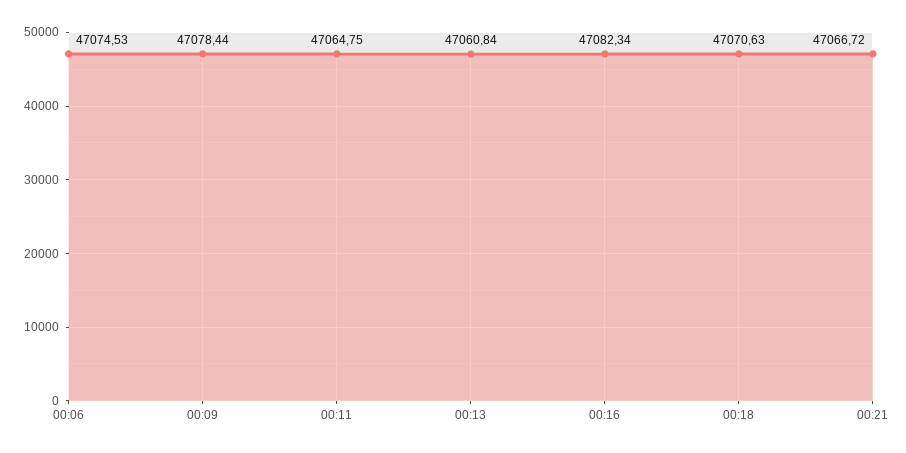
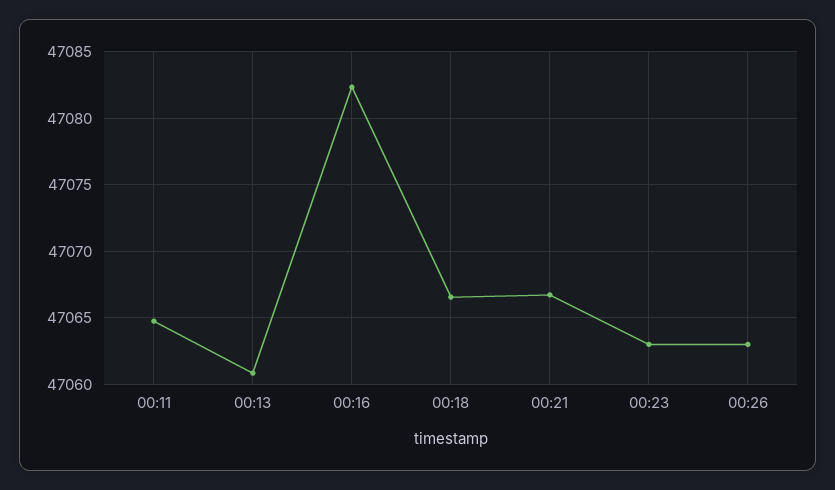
00:06: 47074.53 -> none
00:09: 47078.44 -> none
00:18: 47070.63 -> 47066.5
00:23: none -> 47063
00:26: none -> 47063

